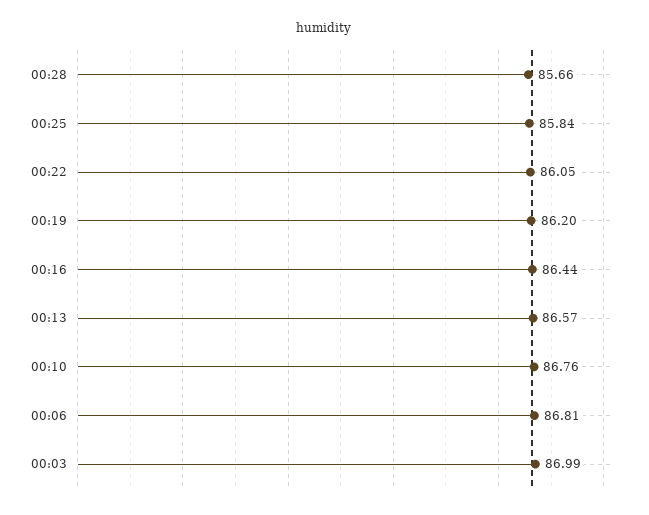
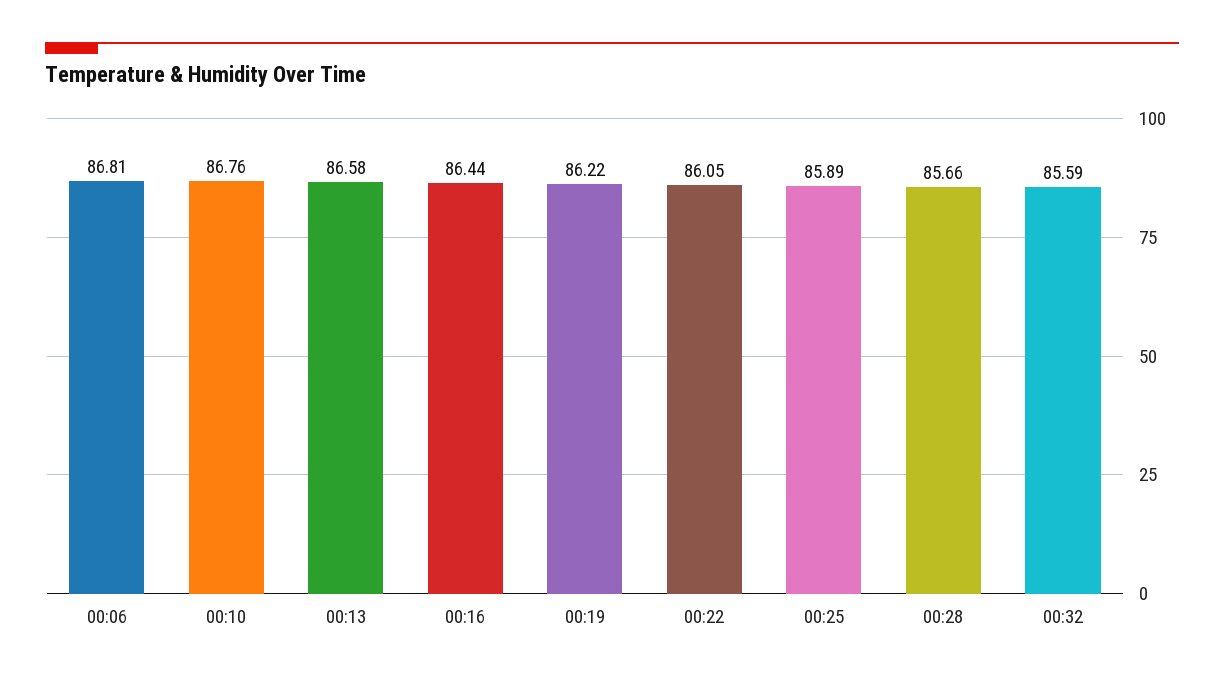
00:25: 85.84 -> 85.89
00:19: 86.2 -> 86.22
00:13: 86.57 -> 86.58
00:03: 86.99 -> none
00:32: none -> 85.59

